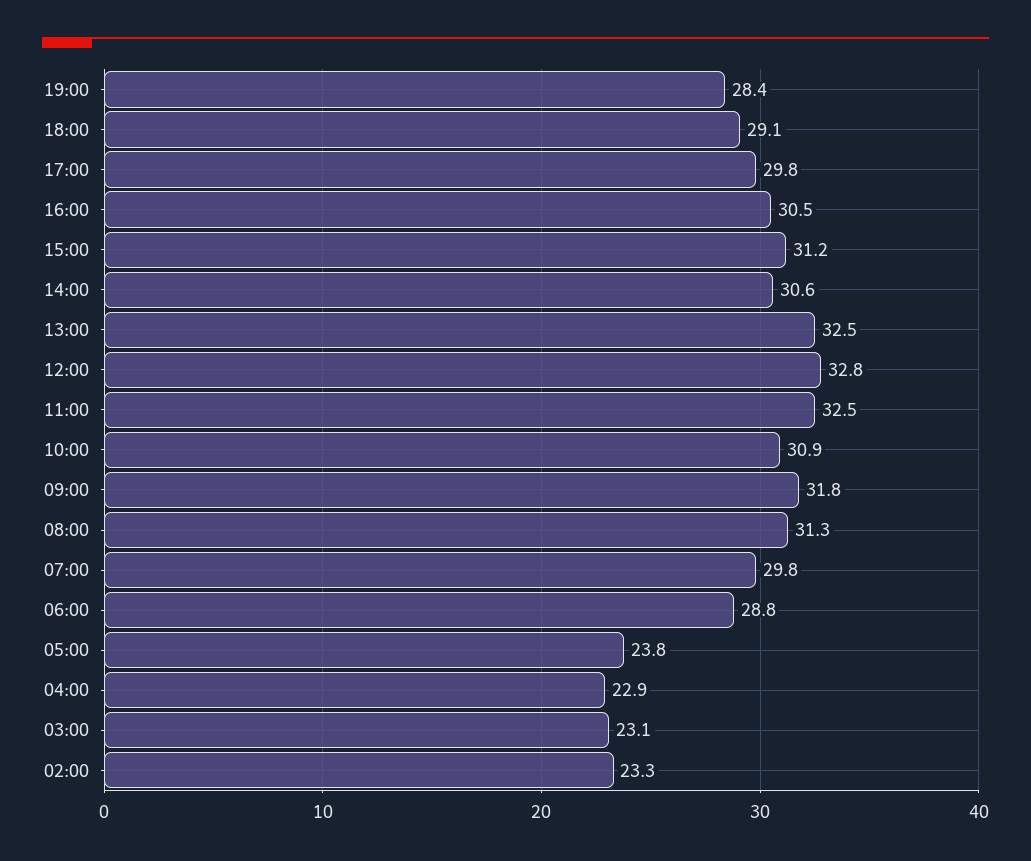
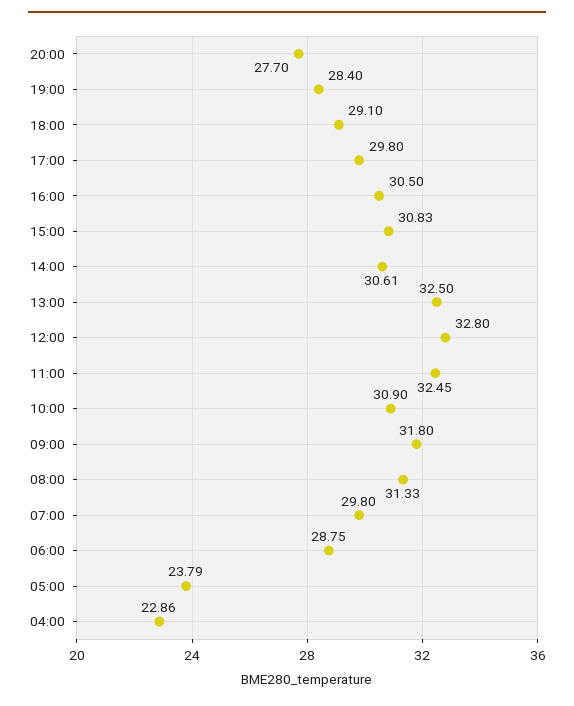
15:00: 31.2 -> 30.83
03:00: 23.1 -> none
02:00: 23.3 -> none
20:00: none -> 27.7

